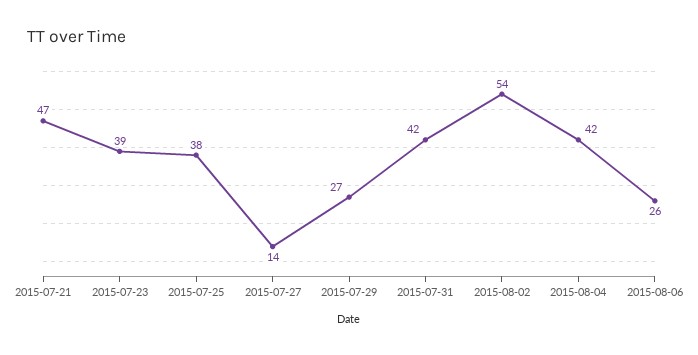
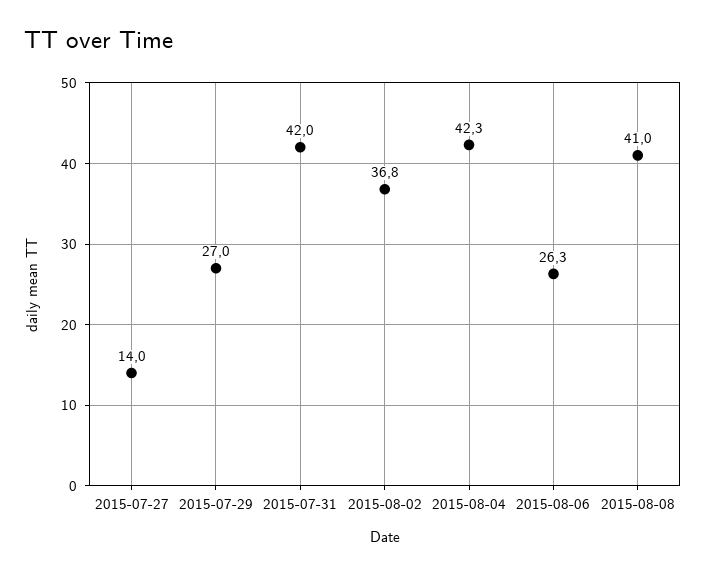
2015-07-21: 47 -> none
2015-07-23: 39 -> none
2015-07-25: 38 -> none
2015-08-02: 54 -> 36.8
2015-08-08: none -> 41

